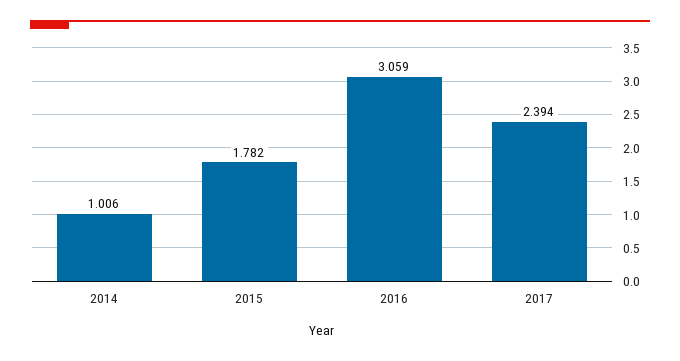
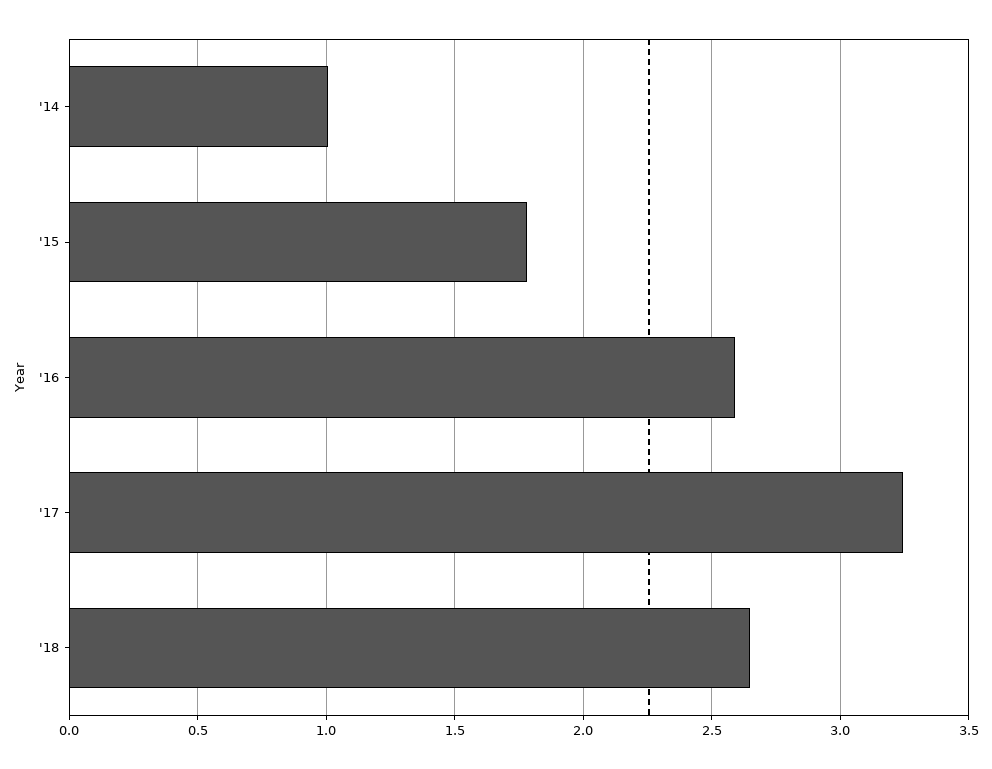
2016: 3.059 -> 2.6
2017: 2.394 -> 3.25
'18: none -> 2.65

